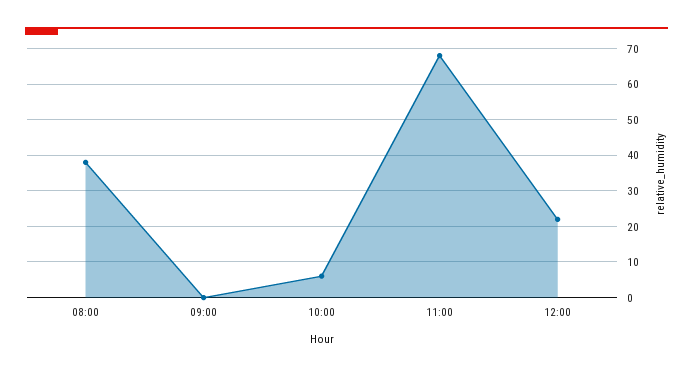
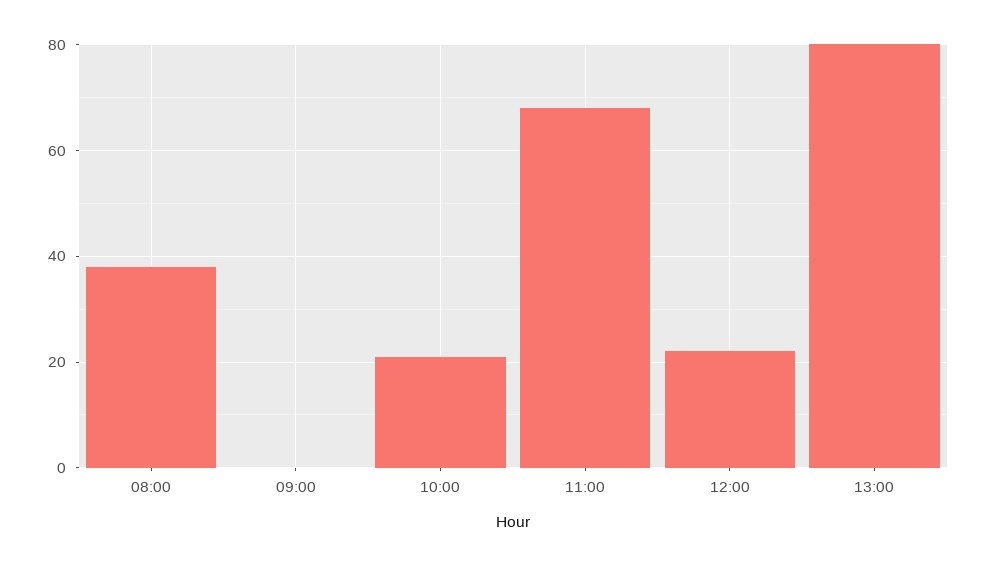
10:00: 5 -> 20
13:00: none -> 80

